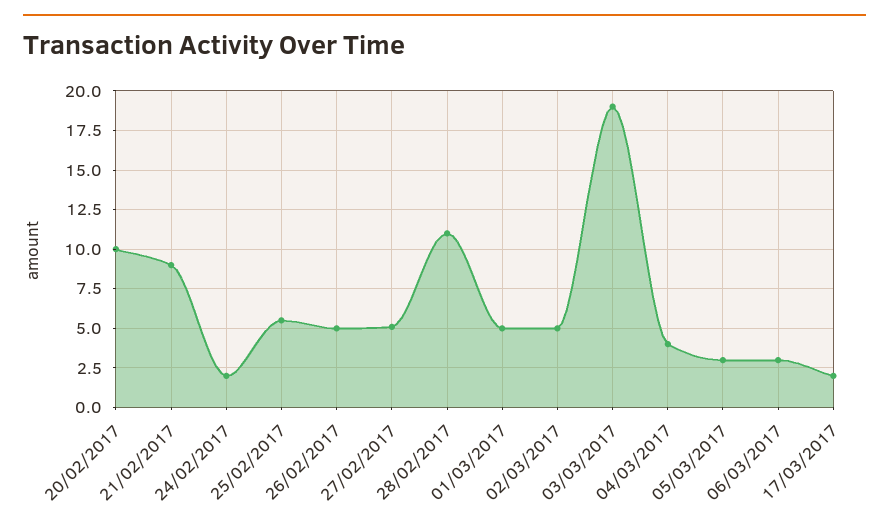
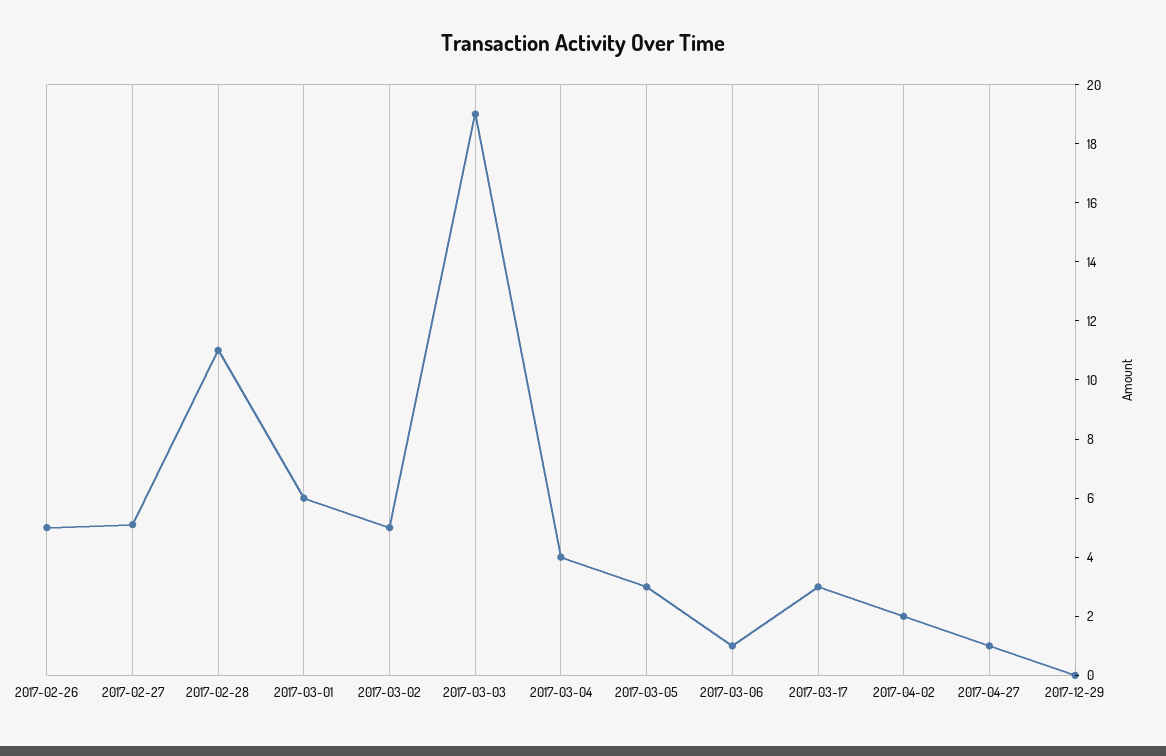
20/02/2017: 10 -> none
21/02/2017: 9 -> none
24/02/2017: 2 -> none
25/02/2017: 5.5 -> none
01/03/2017: 5 -> 6
06/03/2017: 3 -> 1
17/03/2017: 2 -> 3
2017-04-02: none -> 2
2017-04-27: none -> 1
2017-12-29: none -> 0

